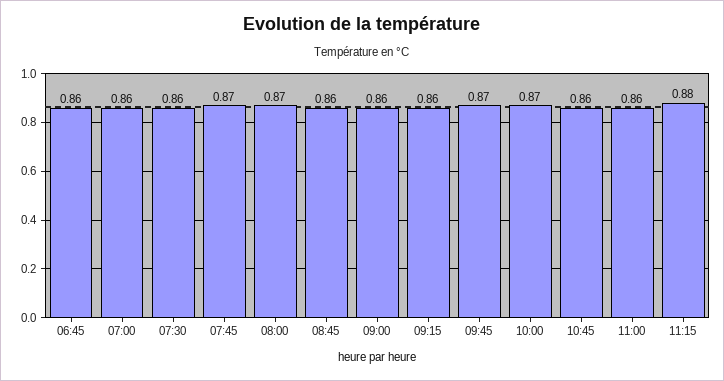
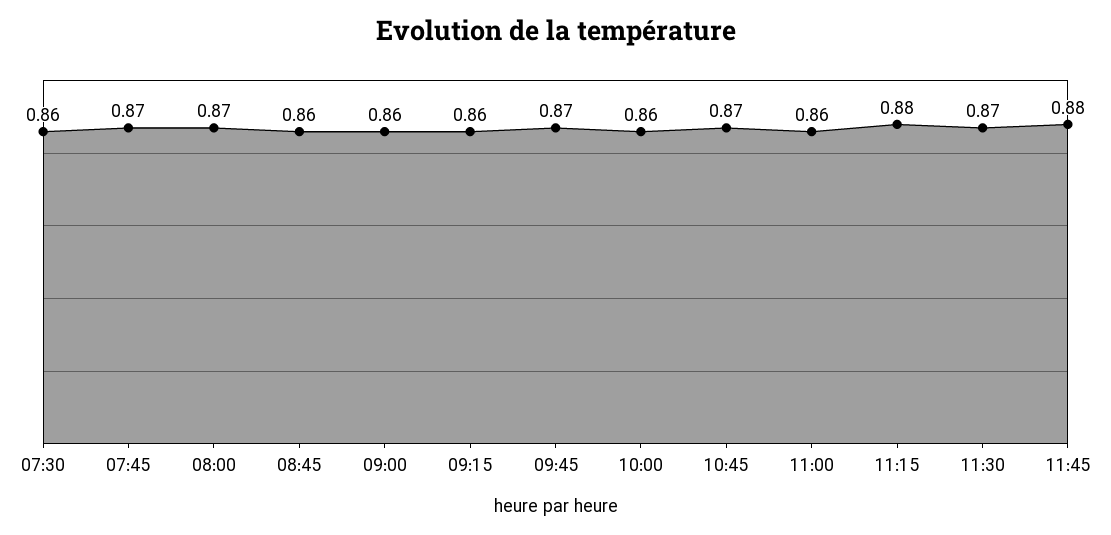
06:45: 0.86 -> none
07:00: 0.86 -> none
10:00: 0.87 -> 0.86
10:45: 0.86 -> 0.87
11:30: none -> 0.87
11:45: none -> 0.88

